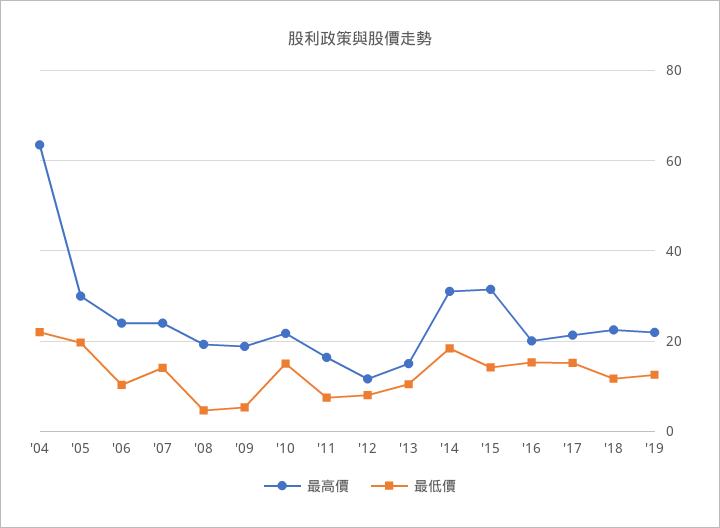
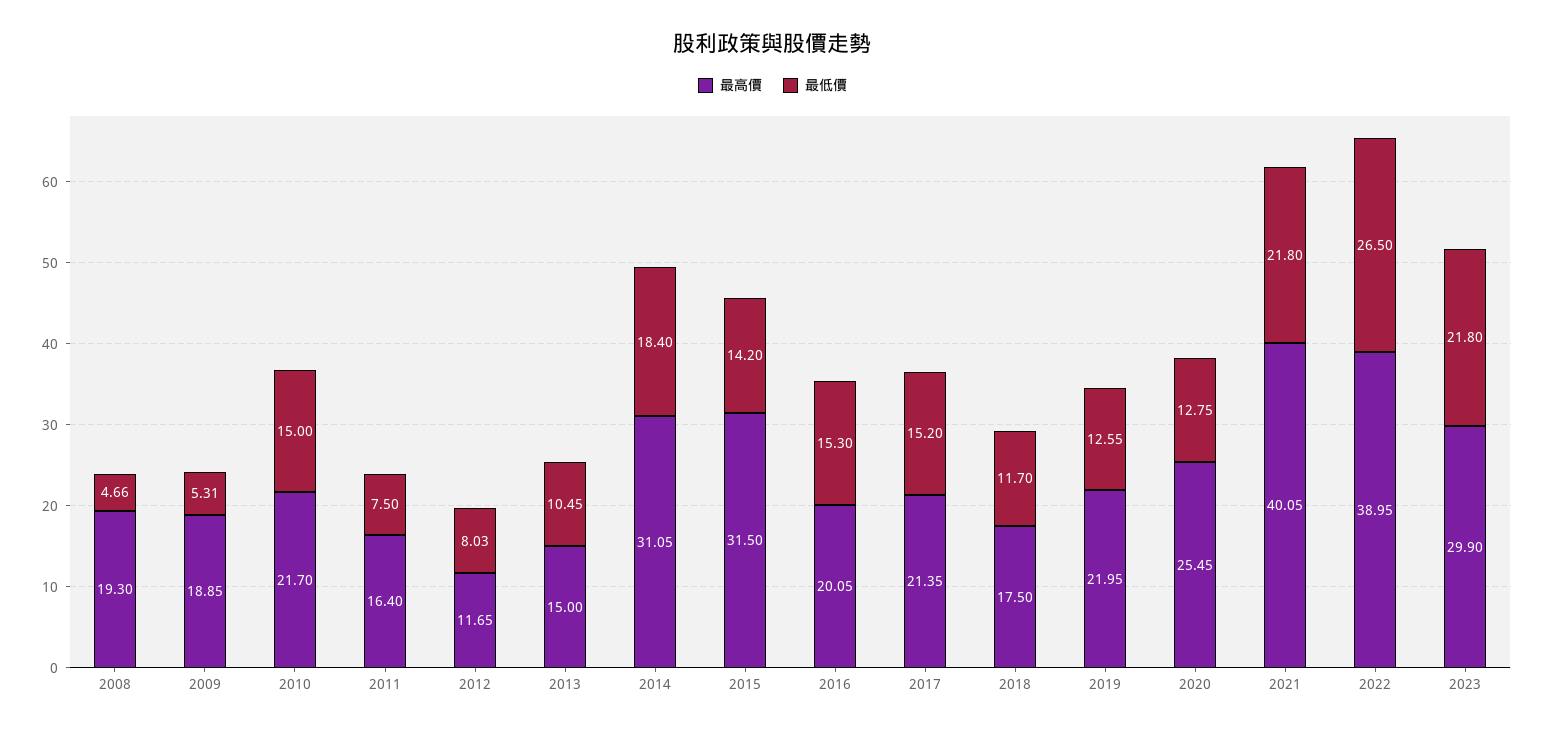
最高價, '04: 64 -> none
最低價, '04: 22 -> none
最高價, '05: 30 -> none
最低價, '05: 20 -> none
最高價, '06: 24 -> none
最低價, '06: 10 -> none
最高價, '07: 24 -> none
最低價, '07: 14 -> none
最高價, '18: 22 -> 17.5
最高價, 2020: none -> 25.45
最低價, 2020: none -> 12.75
最高價, 2021: none -> 40.05
最低價, 2021: none -> 21.8
最高價, 2022: none -> 38.95
最低價, 2022: none -> 26.5
最高價, 2023: none -> 29.9
最低價, 2023: none -> 21.8

